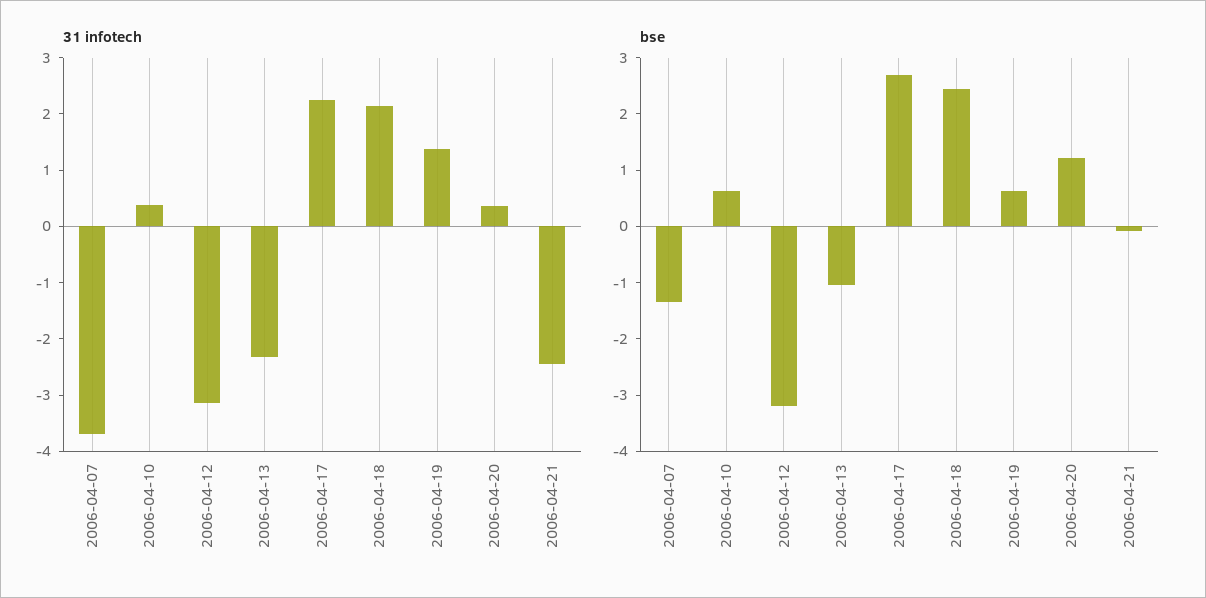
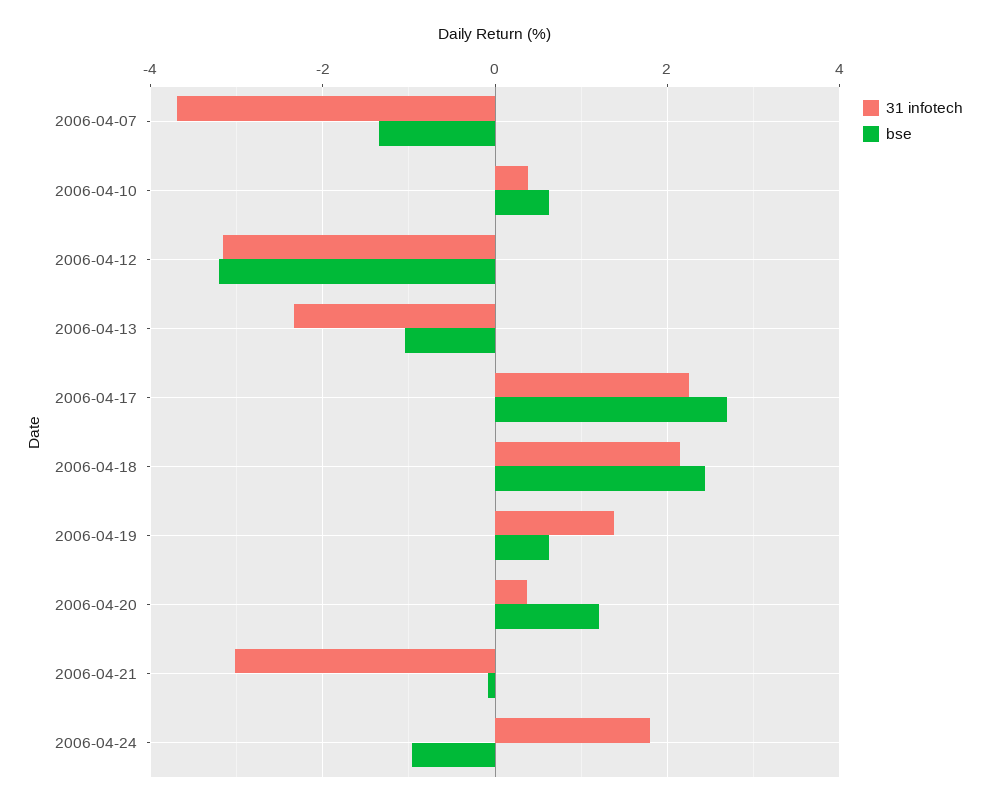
31 infotech, 2006-04-21: -2.4 -> -3
31 infotech, 2006-04-24: none -> 1.8
bse, 2006-04-24: none -> -1

